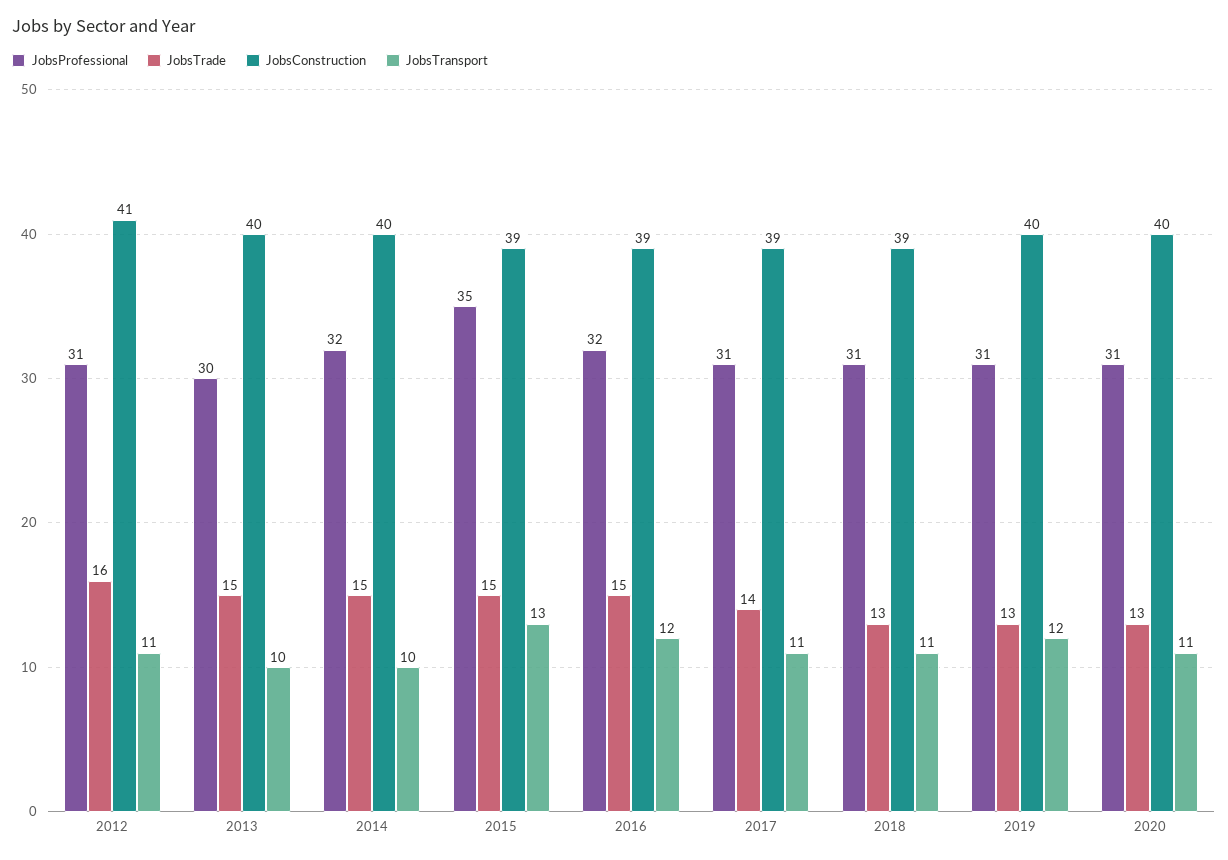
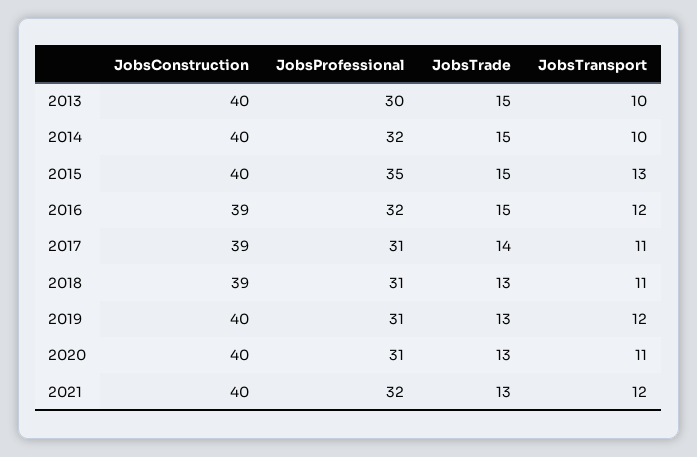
JobsProfessional, 2012: 31 -> none
JobsTrade, 2012: 16 -> none
JobsConstruction, 2012: 41 -> none
JobsTransport, 2012: 11 -> none
JobsConstruction, 2015: 39 -> 40
JobsConstruction, 2021: none -> 40
JobsProfessional, 2021: none -> 32
JobsTrade, 2021: none -> 13
JobsTransport, 2021: none -> 12

